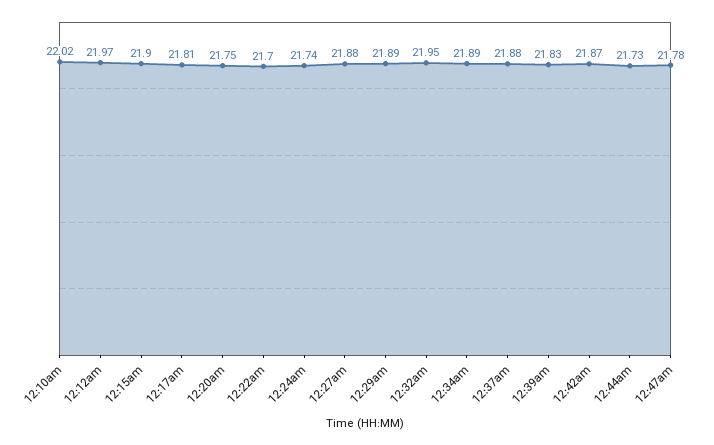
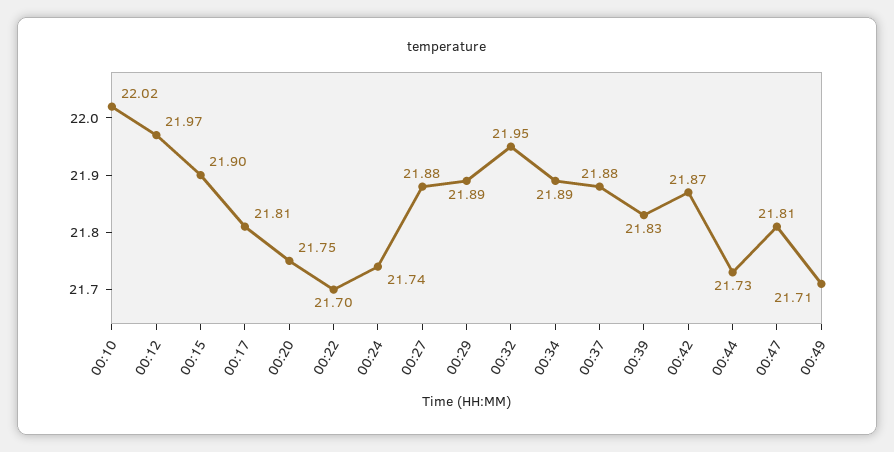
12:47am: 21.78 -> 21.81
00:49: none -> 21.71

